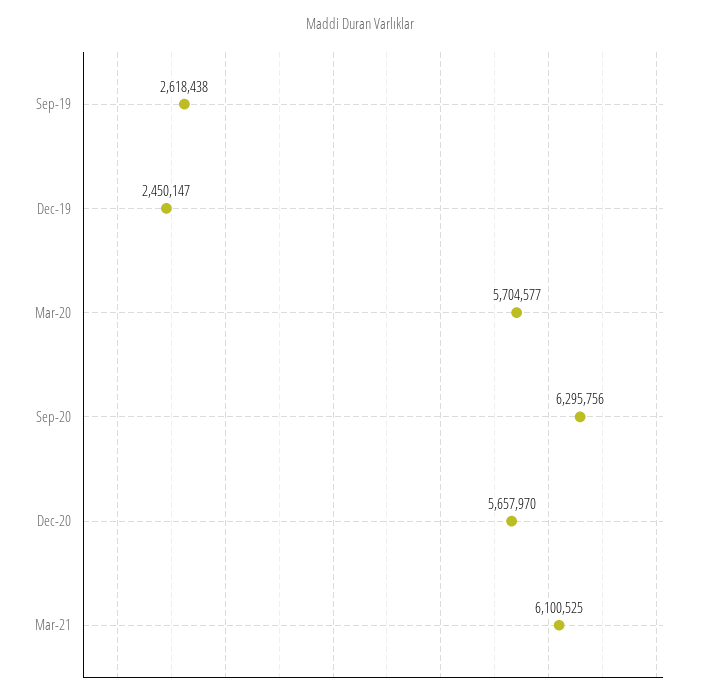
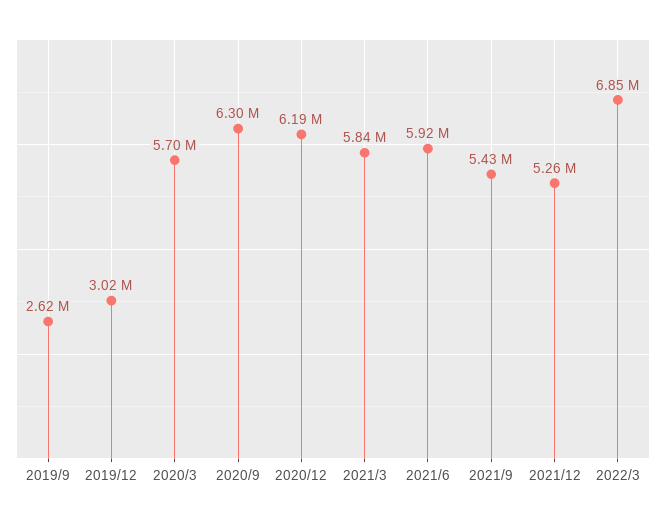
Dec-19: 2450147 -> 3020000
Dec-20: 5657970 -> 6190000
Mar-21: 6100525 -> 5840000
2021/6: none -> 5920000
2021/9: none -> 5430000
2021/12: none -> 5260000
2022/3: none -> 6850000

